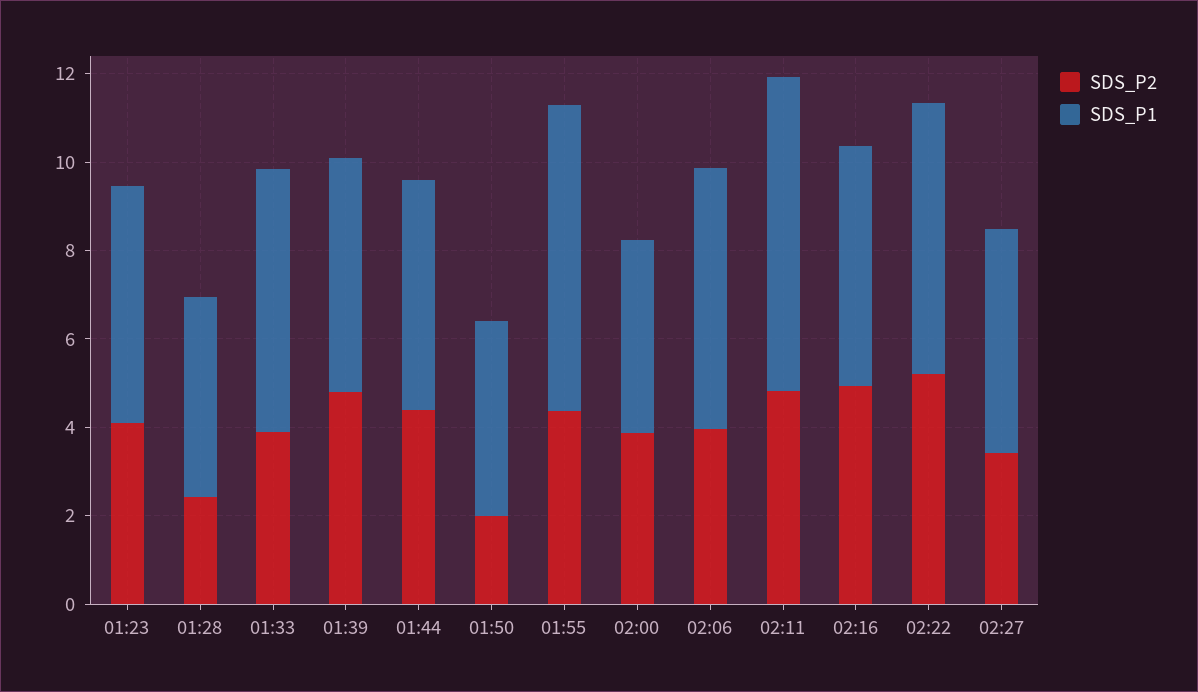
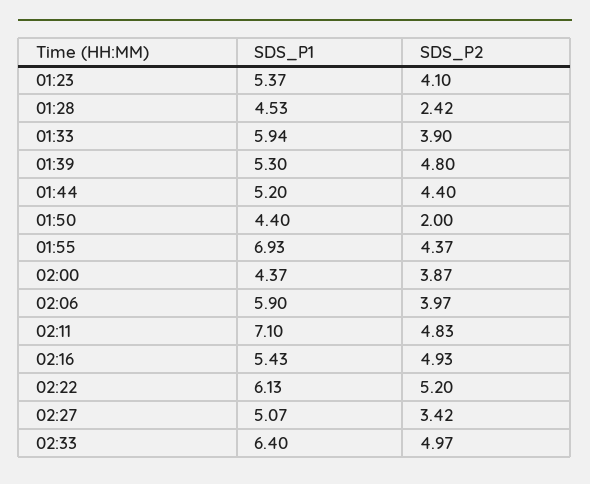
SDS_P1, 02:33: none -> 6.4
SDS_P2, 02:33: none -> 4.97

